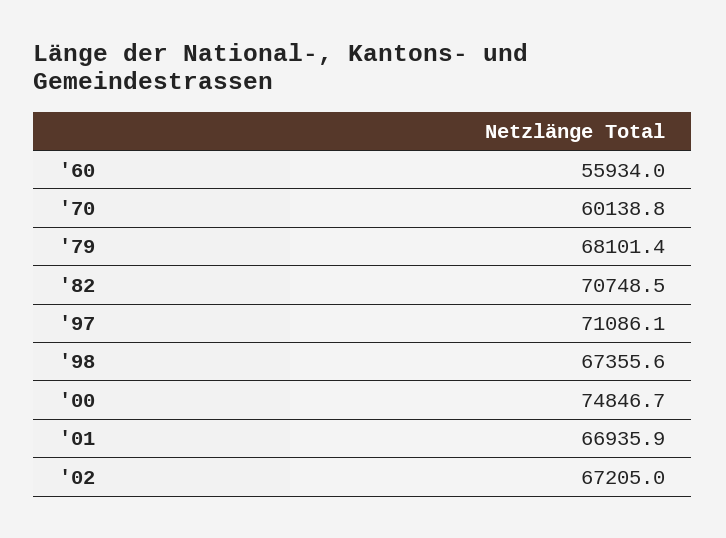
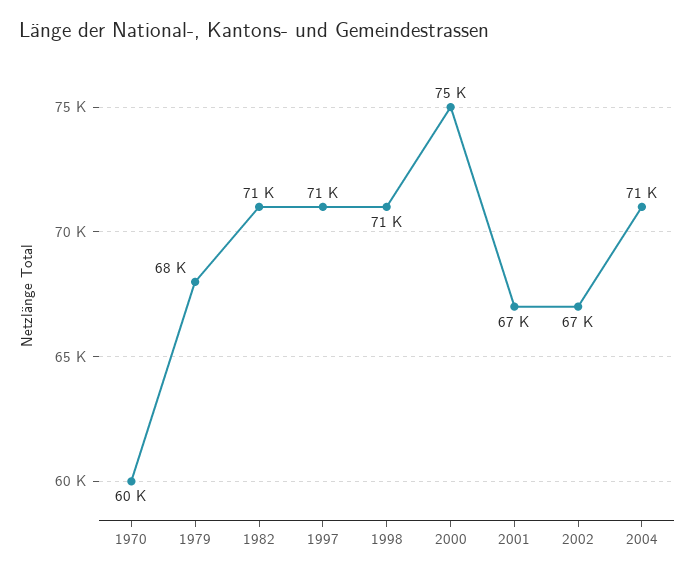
'60: 55934 -> none
'98: 67355.6 -> 71000
2004: none -> 71000

